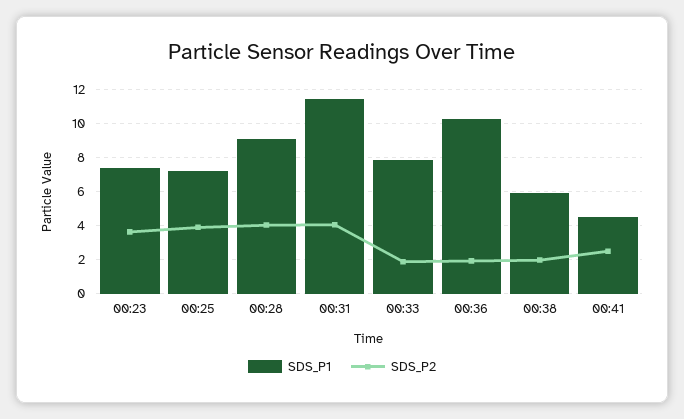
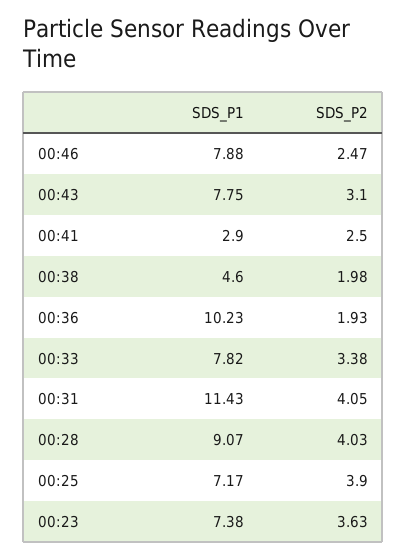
SDS_P2, 00:33: 2 -> 3.38
SDS_P1, 00:38: 6 -> 4.6
SDS_P1, 00:41: 4.5 -> 2.9
SDS_P1, 00:46: none -> 7.88
SDS_P2, 00:46: none -> 2.47
SDS_P1, 00:43: none -> 7.75
SDS_P2, 00:43: none -> 3.1

